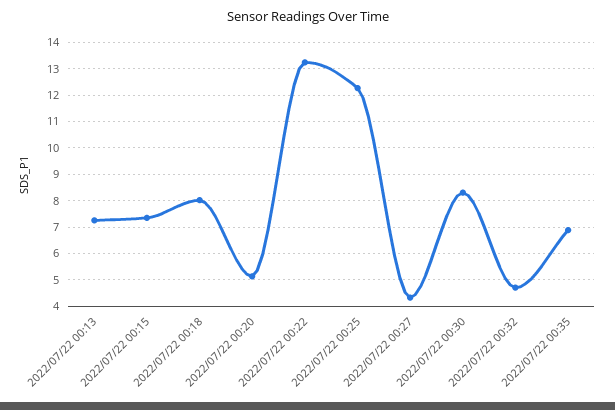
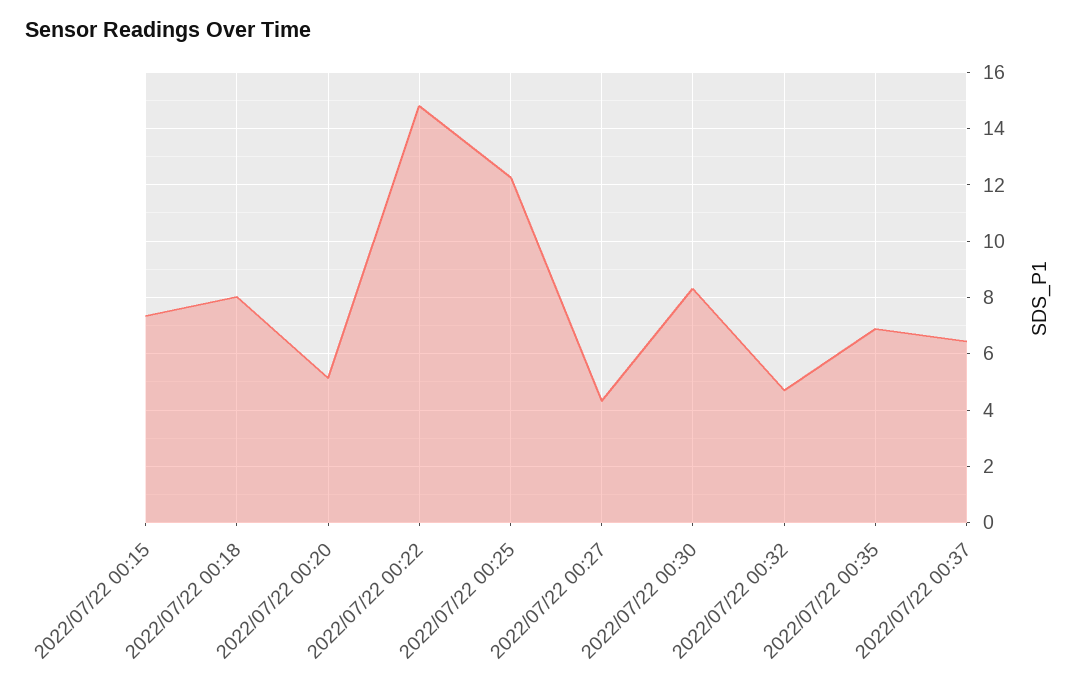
2022/07/22 00:13: 7.25 -> none
2022/07/22 00:22: 13.25 -> 14.75
2022/07/22 00:37: none -> 6.5

